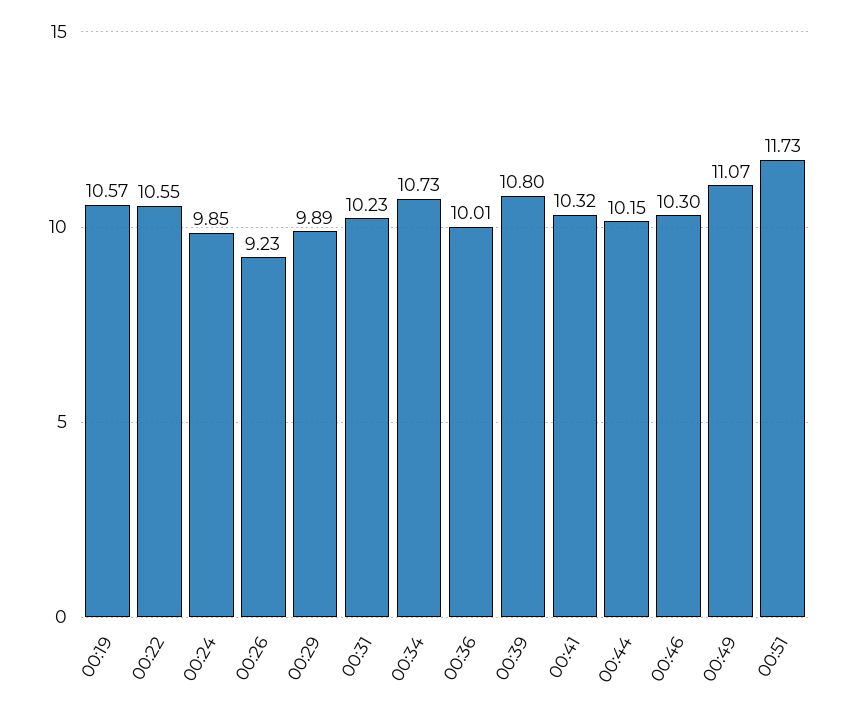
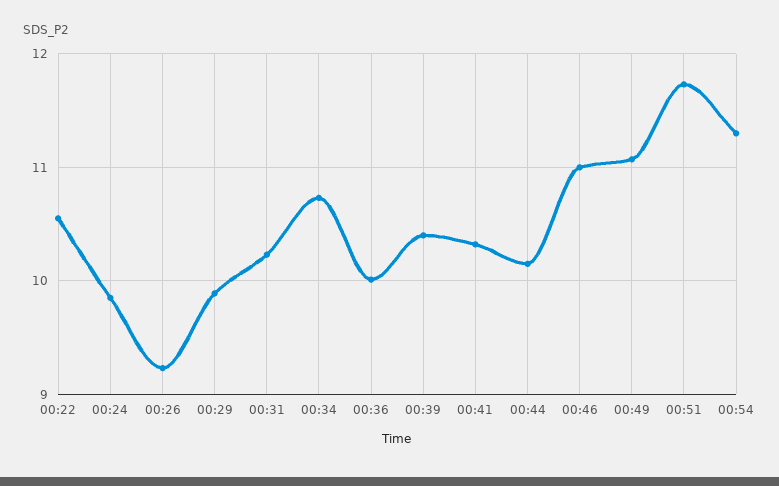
00:19: 10.57 -> none
00:39: 10.8 -> 10.4
00:46: 10.3 -> 11
00:54: none -> 11.3

